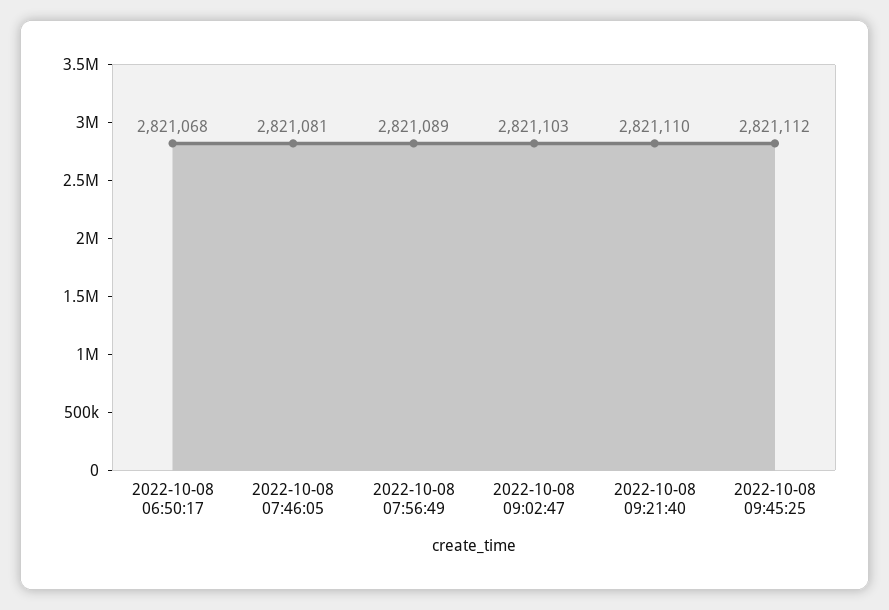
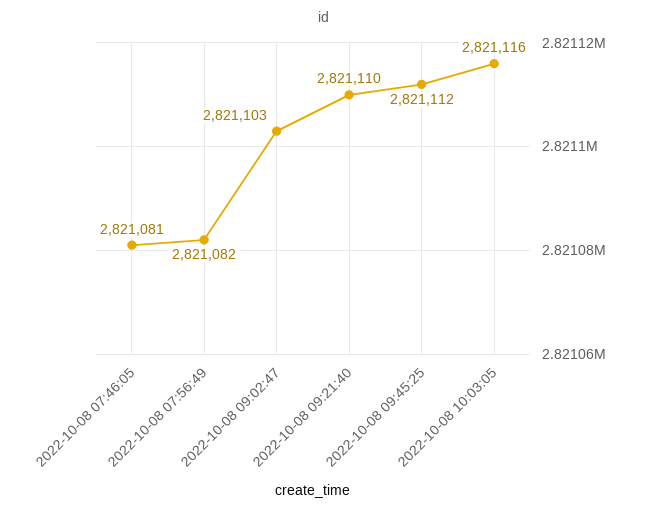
2022-10-08 06:50:17: 2821068 -> none
2022-10-08 07:56:49: 2821089 -> 2821082
2022-10-08 10:03:05: none -> 2821116

